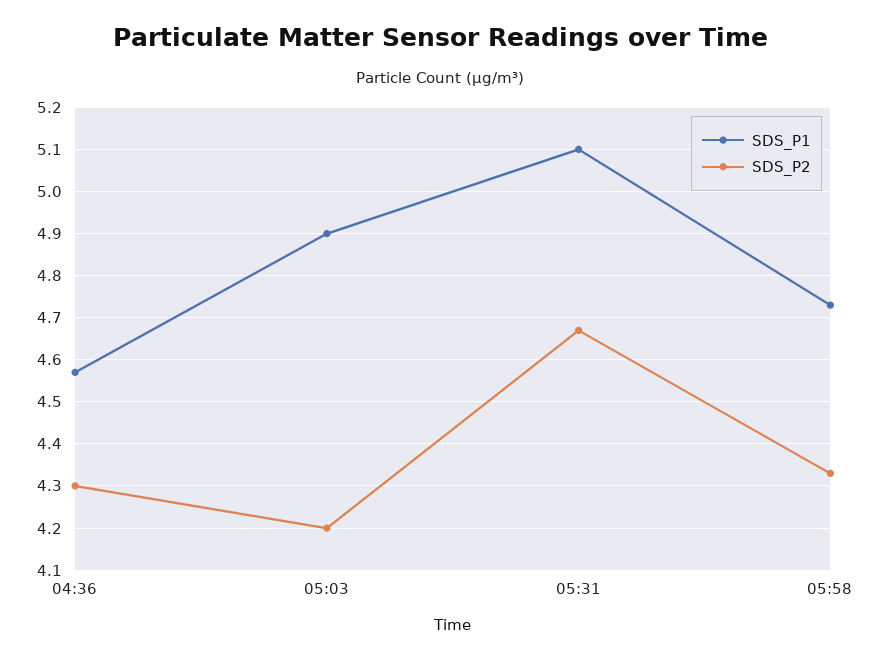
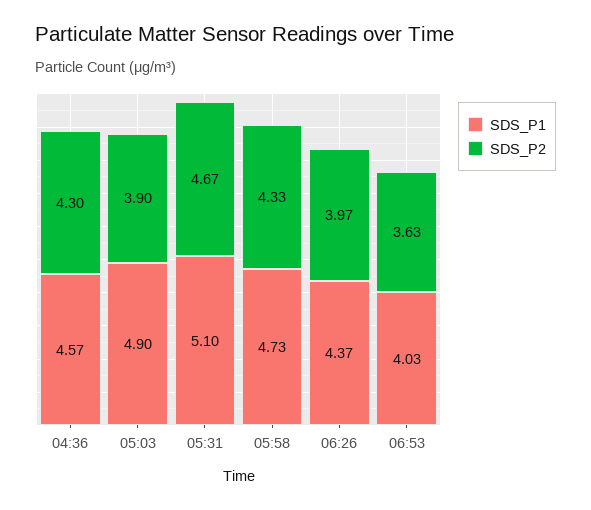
SDS_P2, 05:03: 4.2 -> 3.9
SDS_P1, 06:26: none -> 4.37
SDS_P2, 06:26: none -> 3.97
SDS_P1, 06:53: none -> 4.03
SDS_P2, 06:53: none -> 3.63

